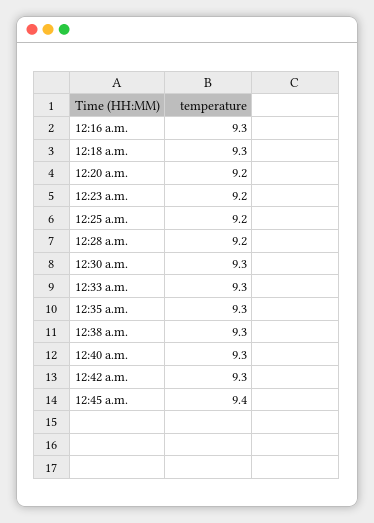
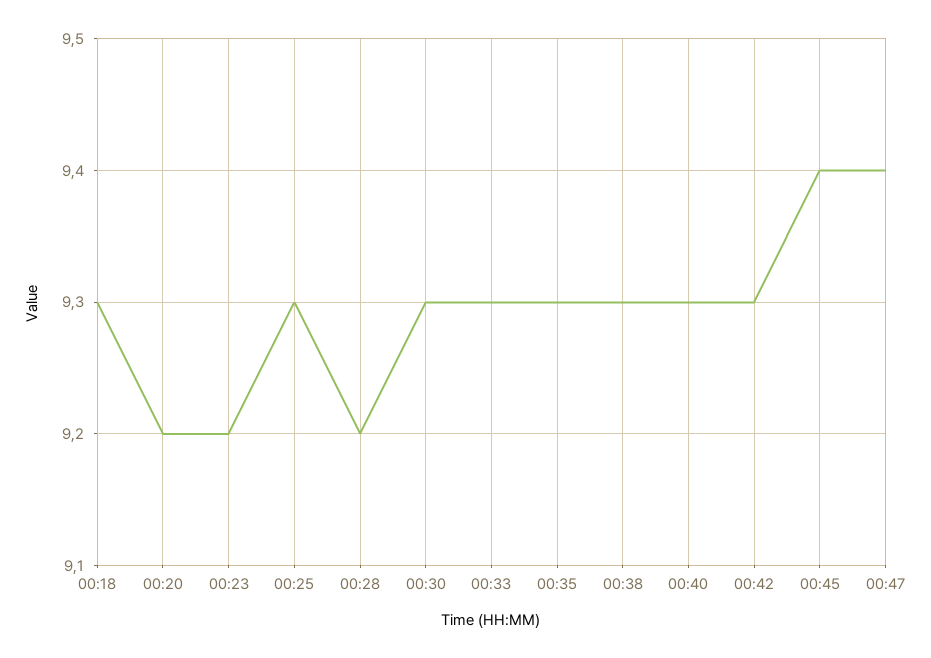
12:16 a.m.: 9.3 -> none
12:25 a.m.: 9.2 -> 9.3
00:47: none -> 9.4

